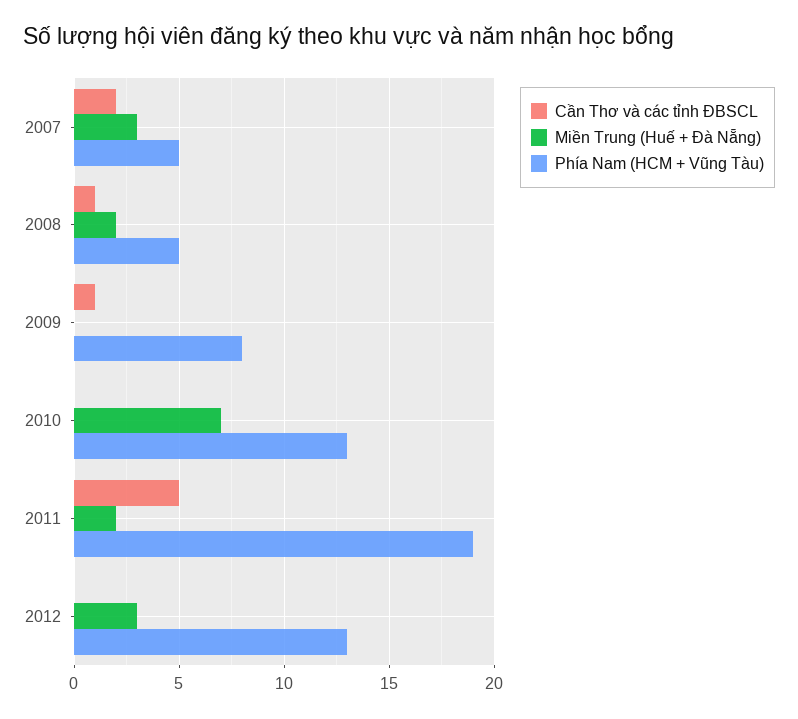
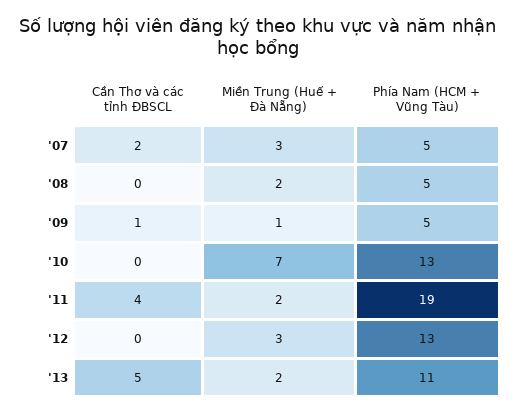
Cần Thơ và các tỉnh ĐBSCL, 2008: 1 -> 0
Miền Trung (Huế + Đà Nẵng), 2009: 0 -> 1
Phía Nam (HCM + Vũng Tàu), 2009: 8 -> 5
Cần Thơ và các tỉnh ĐBSCL, 2011: 5 -> 4
Cần Thơ và các tỉnh ĐBSCL, '13: none -> 5
Miền Trung (Huế + Đà Nẵng), '13: none -> 2
Phía Nam (HCM + Vũng Tàu), '13: none -> 11

